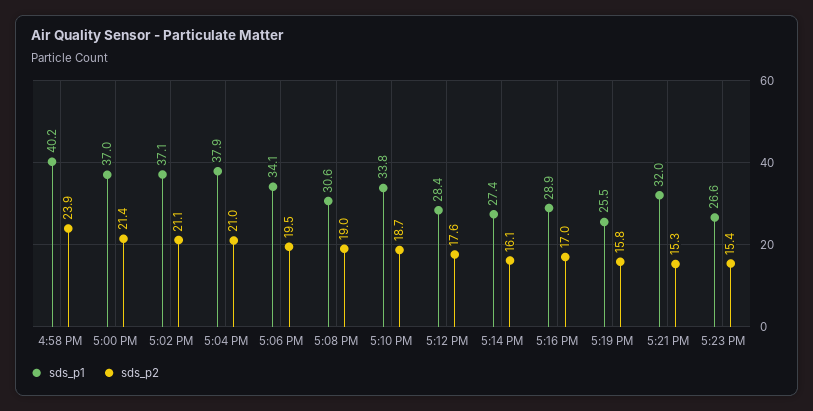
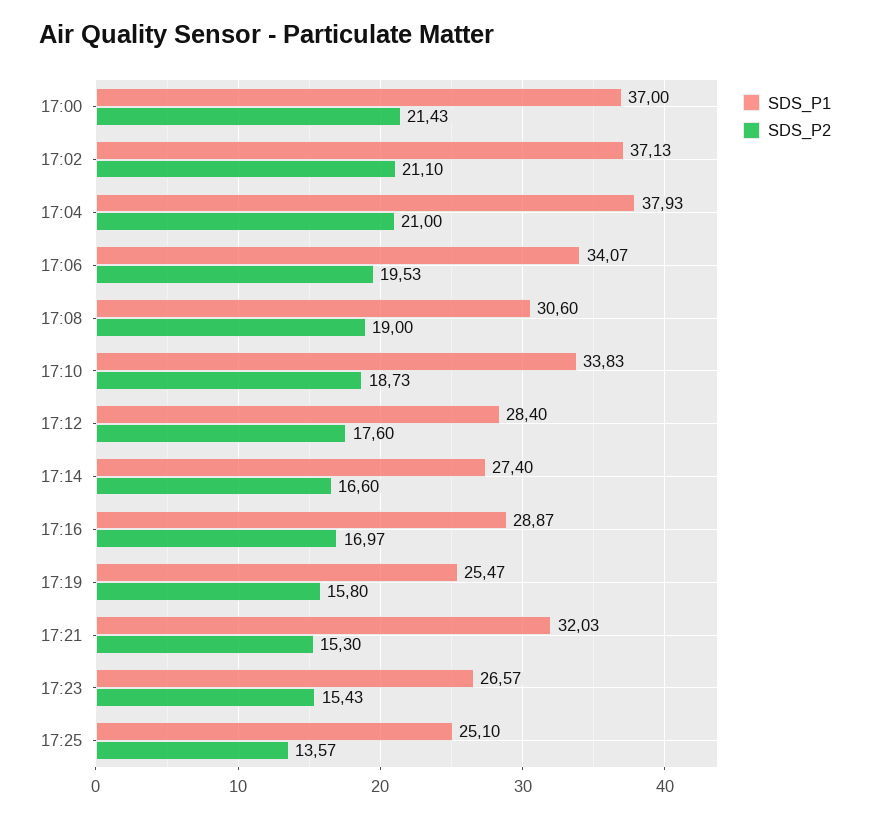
sds_p1, 4:58 PM: 40.2 -> none
sds_p2, 4:58 PM: 23.9 -> none
sds_p2, 5:14 PM: 16.1 -> 16.6
sds_p1, 17:25: none -> 25.1
sds_p2, 17:25: none -> 13.57

